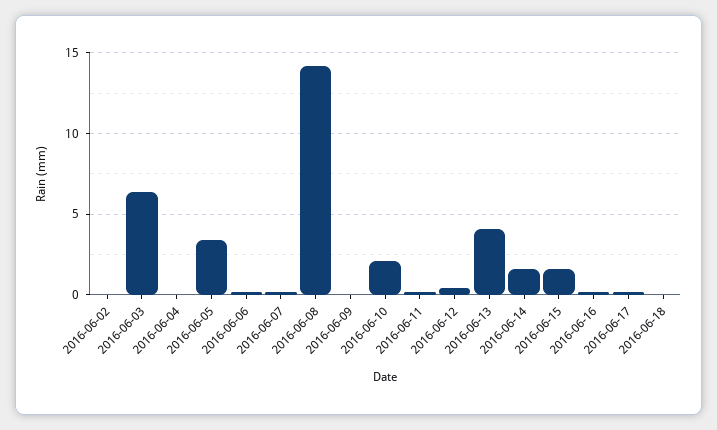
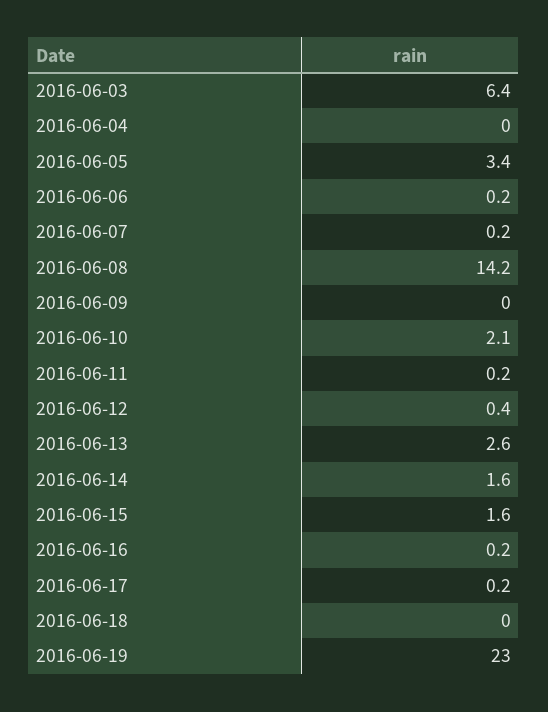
2016-06-02: 0 -> none
2016-06-13: 4 -> 2.6
2016-06-19: none -> 23

